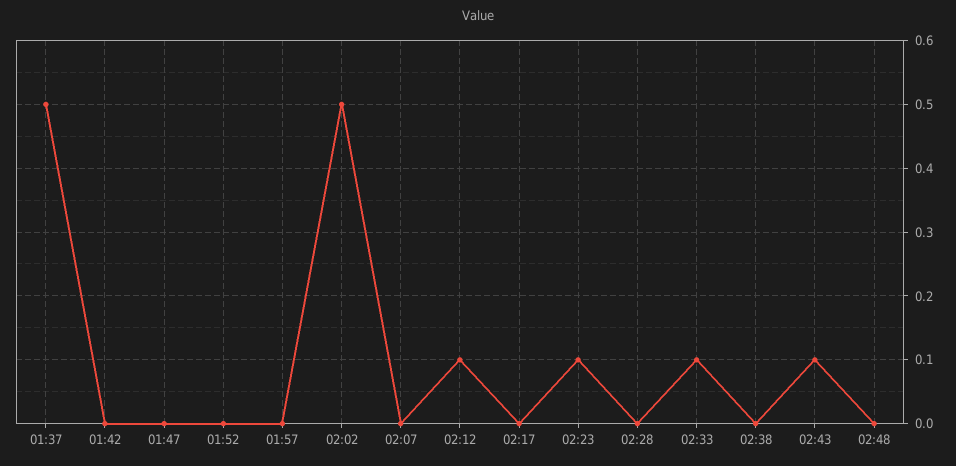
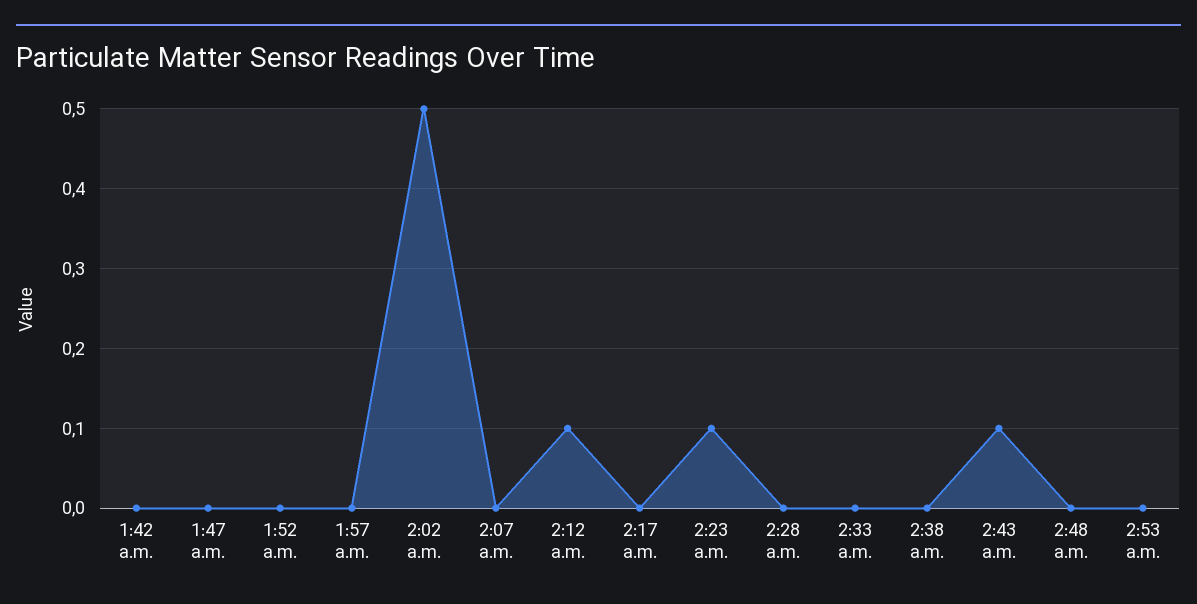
01:37: 0.5 -> none
02:33: 0.1 -> 0
2:53 a.m.: none -> 0

